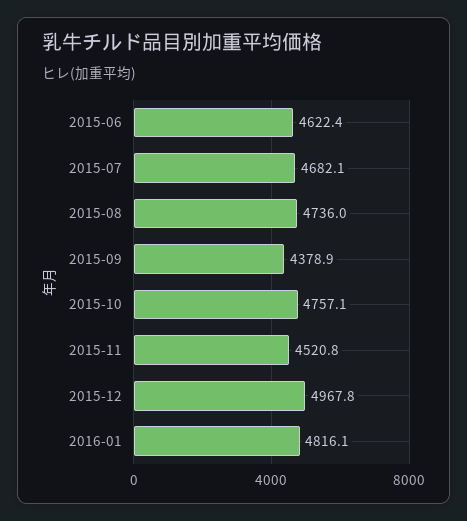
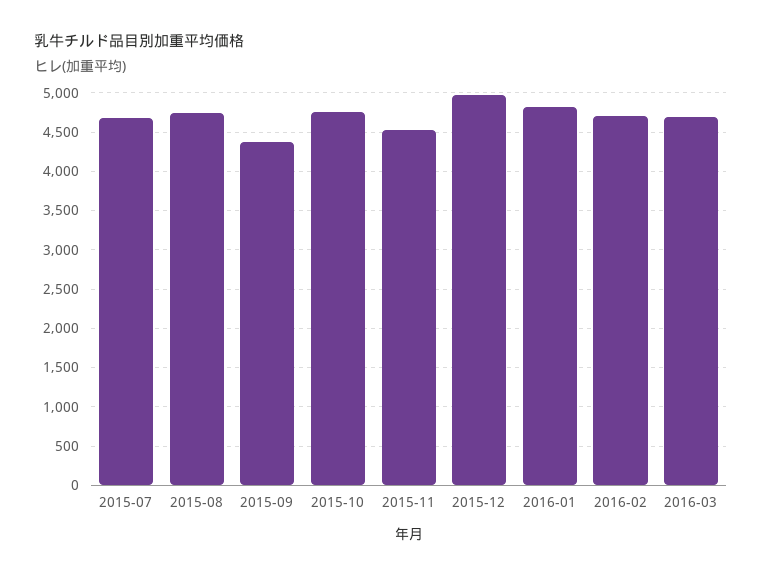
2015-06: 4622.4 -> none
2016-02: none -> 4700
2016-03: none -> 4700

